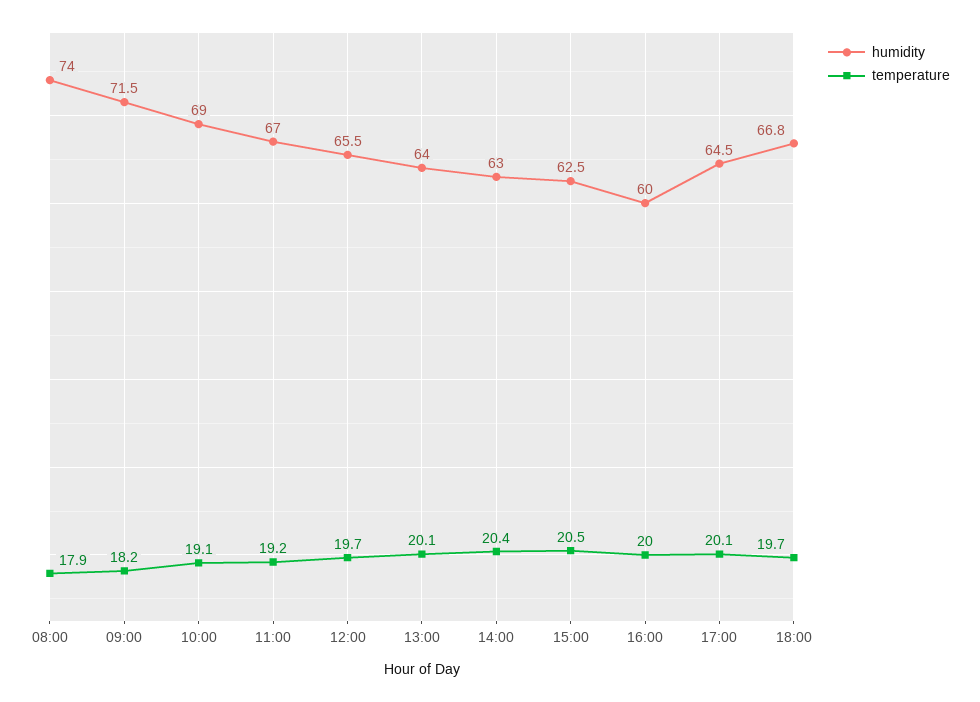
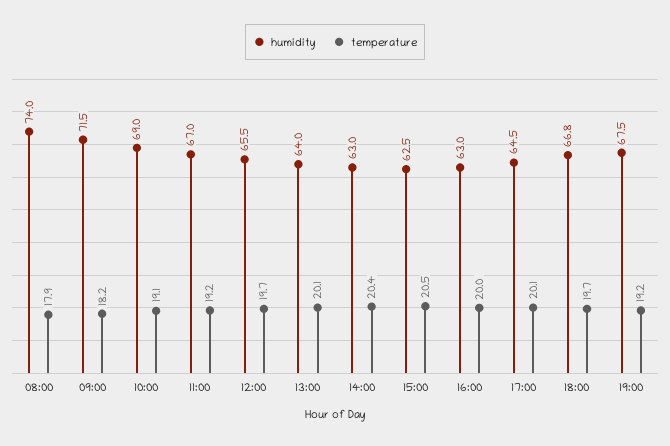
humidity, 16:00: 60 -> 63
humidity, 19:00: none -> 67.5
temperature, 19:00: none -> 19.2

